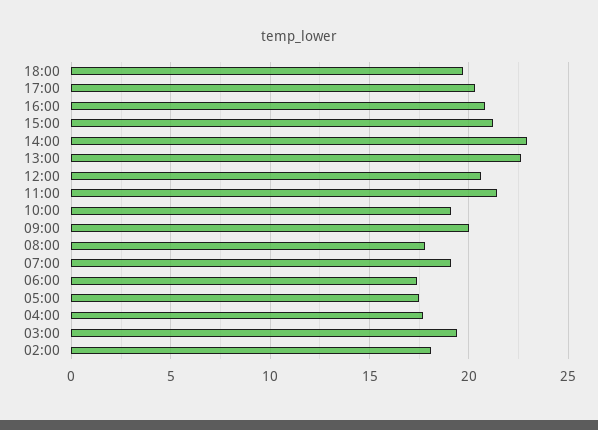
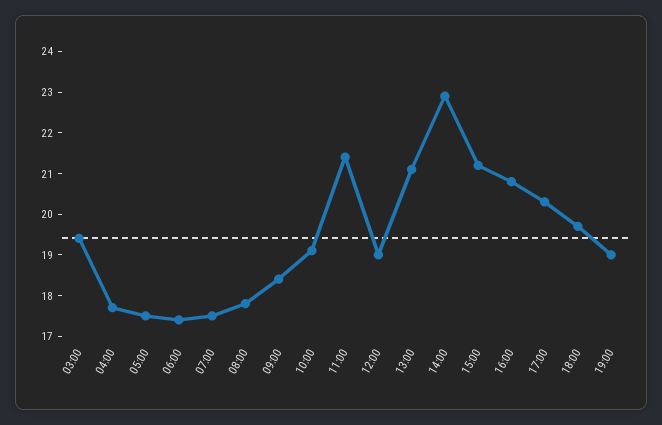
13:00: 22.5 -> 21
12:00: 20.5 -> 19
09:00: 20 -> 18.5
07:00: 19 -> 17.5
02:00: 18 -> none
19:00: none -> 19

